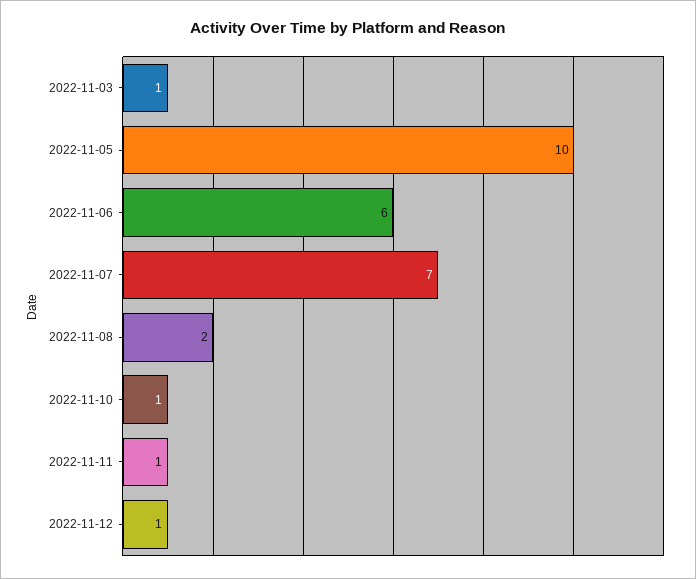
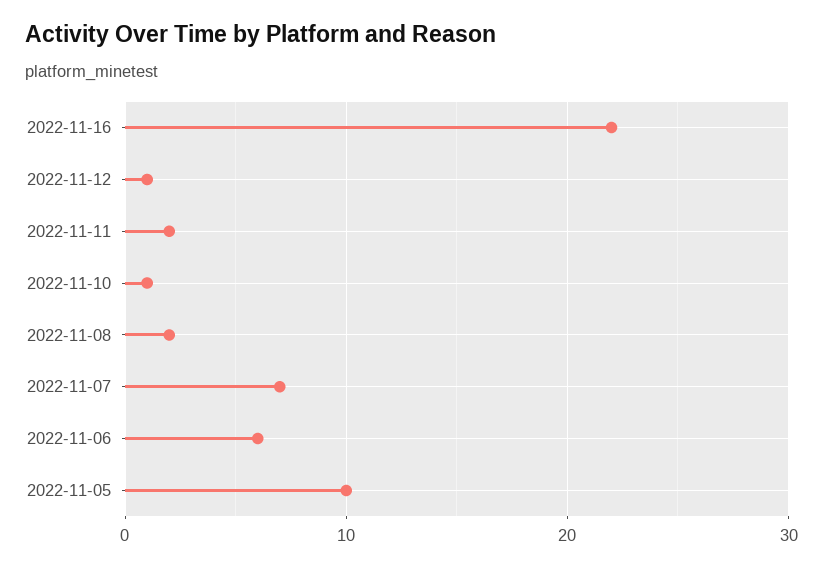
2022-11-03: 1 -> none
2022-11-11: 1 -> 2
2022-11-16: none -> 22

